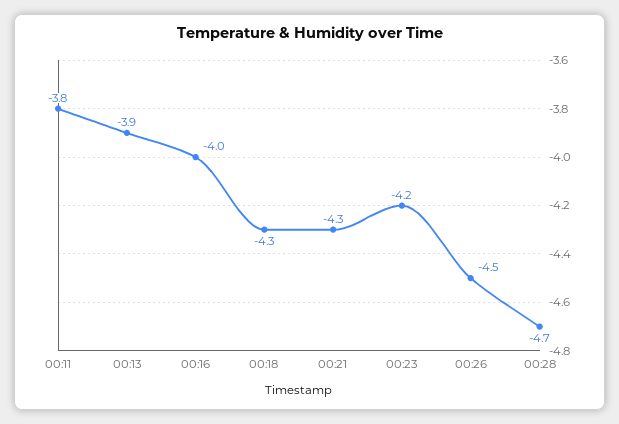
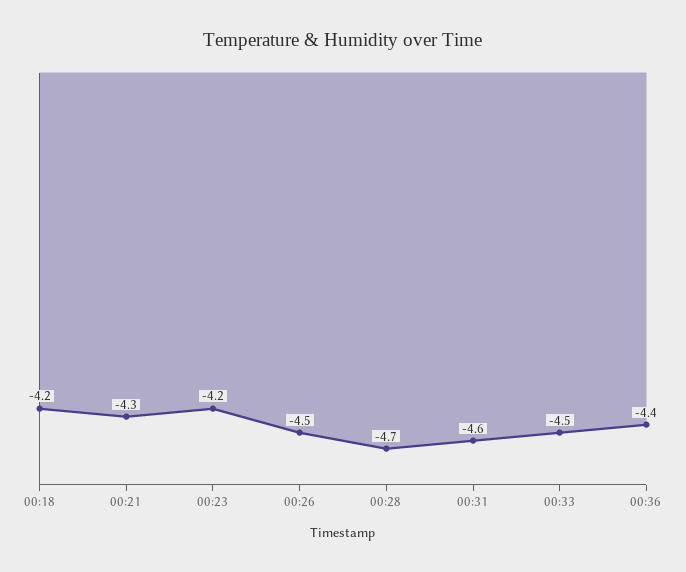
00:11: -3.8 -> none
00:13: -3.9 -> none
00:16: -4 -> none
00:18: -4.3 -> -4.2
00:31: none -> -4.6
00:33: none -> -4.5
00:36: none -> -4.4

